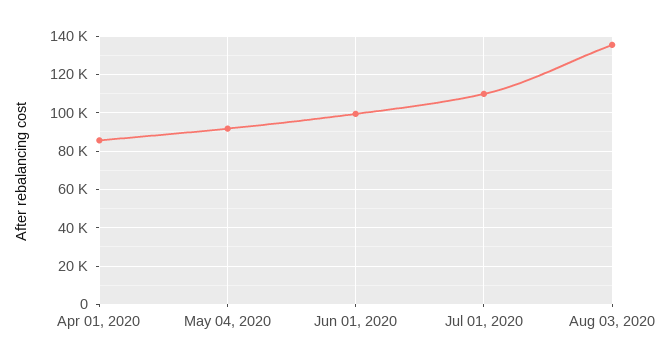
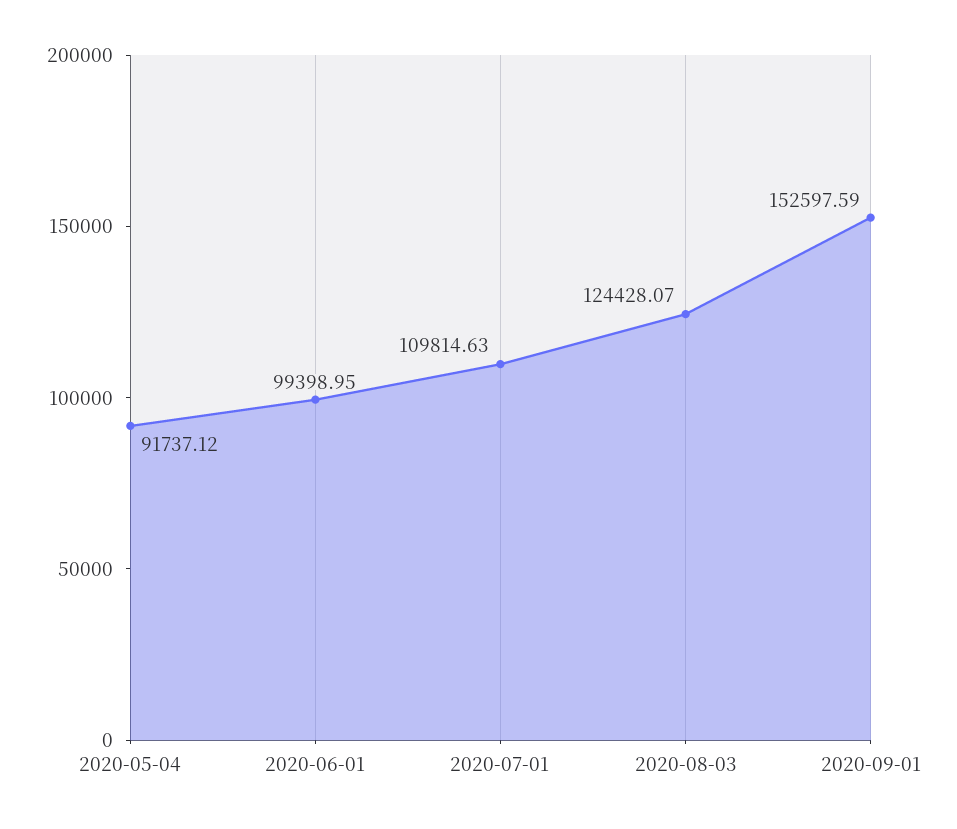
Apr 01, 2020: 85000 -> none
Aug 03, 2020: 135000 -> 124428.07
2020-09-01: none -> 152597.59

